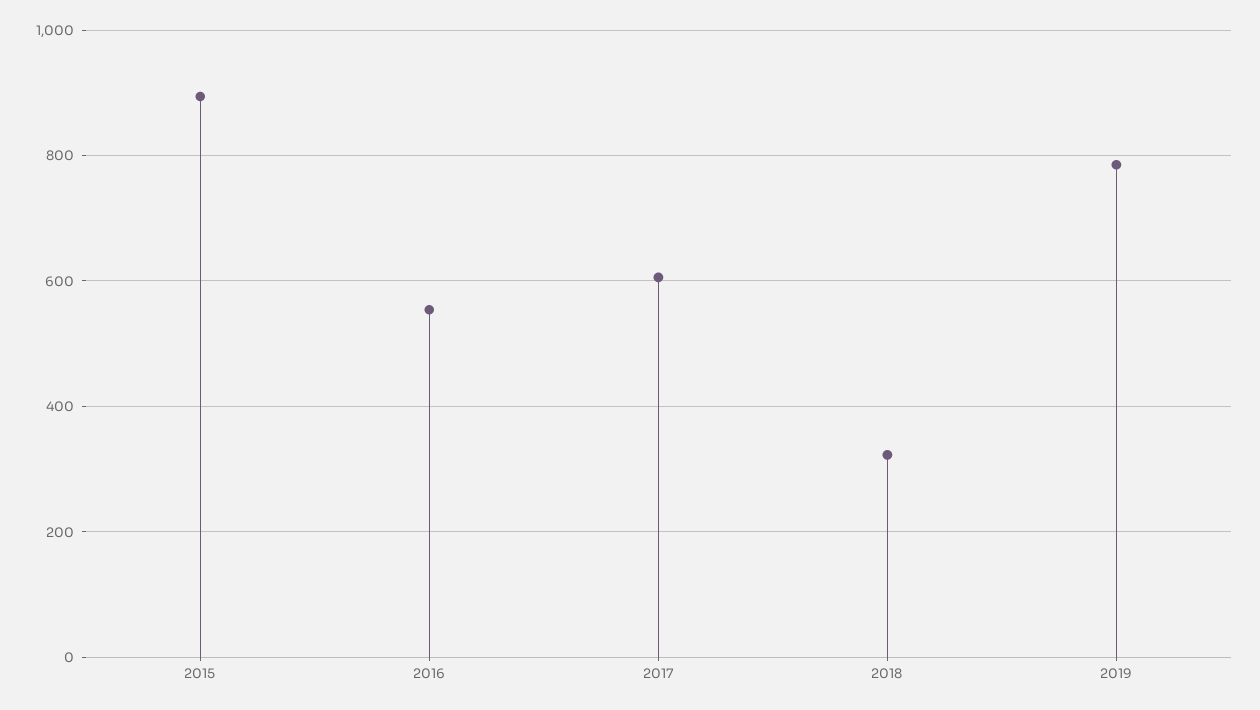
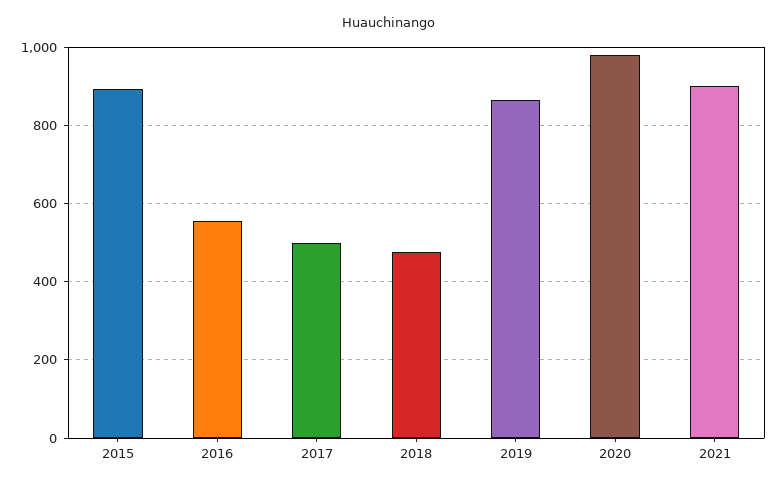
2017: 600 -> 500
2018: 320 -> 480
2019: 780 -> 860
2020: none -> 980
2021: none -> 900

